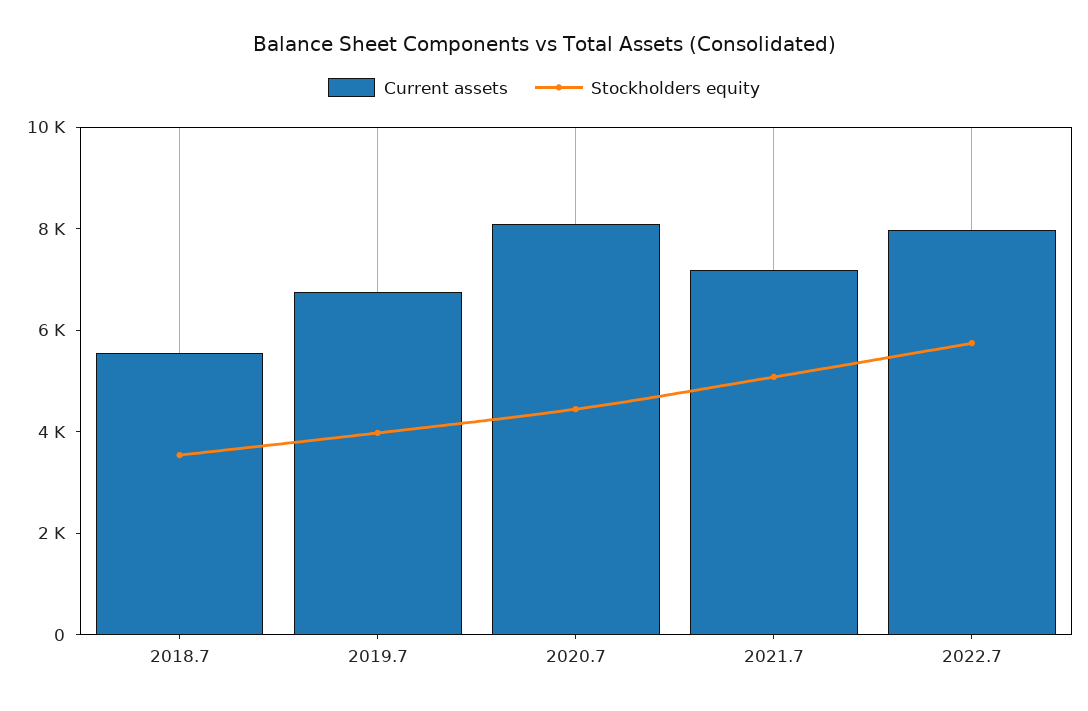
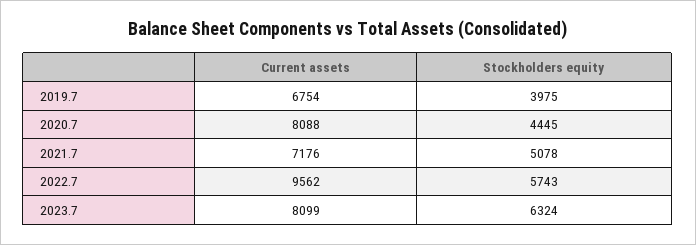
Current assets, 2018.7: 5500 -> none
Stockholders equity, 2018.7: 3500 -> none
Current assets, 2022.7: 8000 -> 9562
Current assets, 2023.7: none -> 8099
Stockholders equity, 2023.7: none -> 6324

